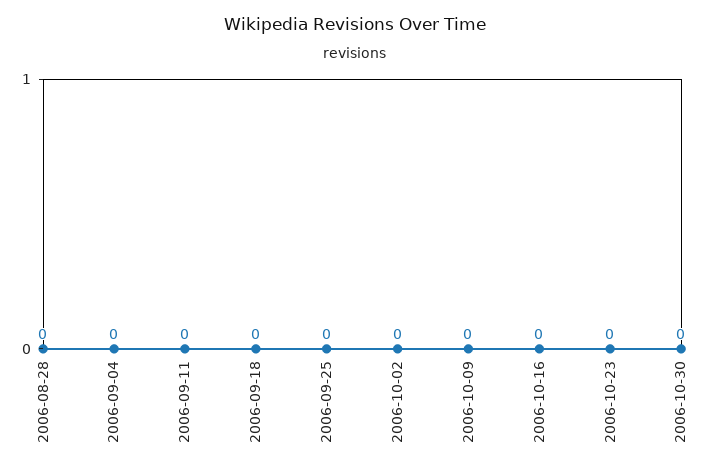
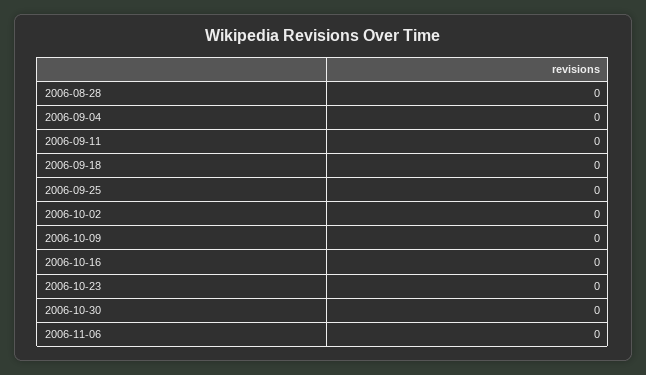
2006-11-06: none -> 0

